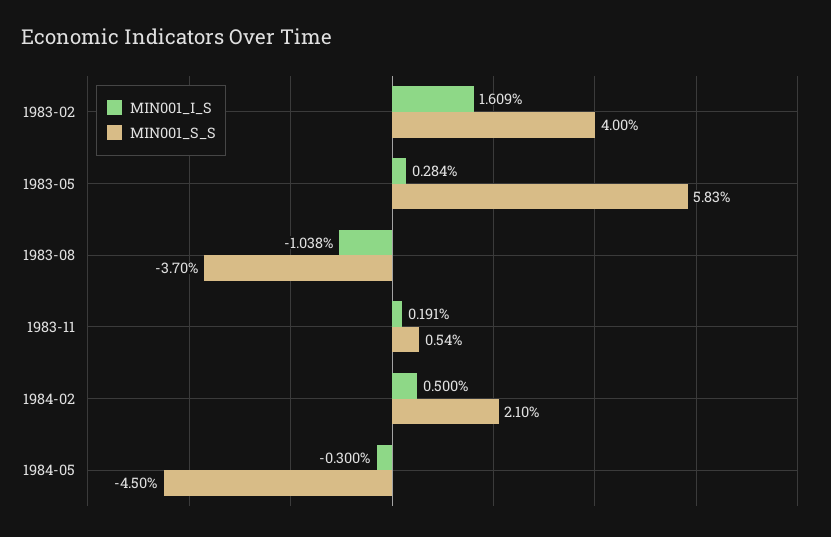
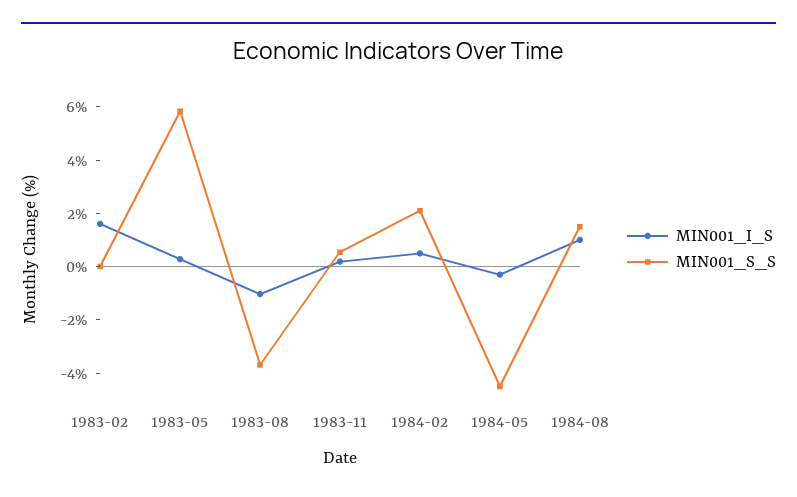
MIN001_S_S, 1983-02: 4 -> 0
MIN001_I_S, 1984-08: none -> 1
MIN001_S_S, 1984-08: none -> 1.5

